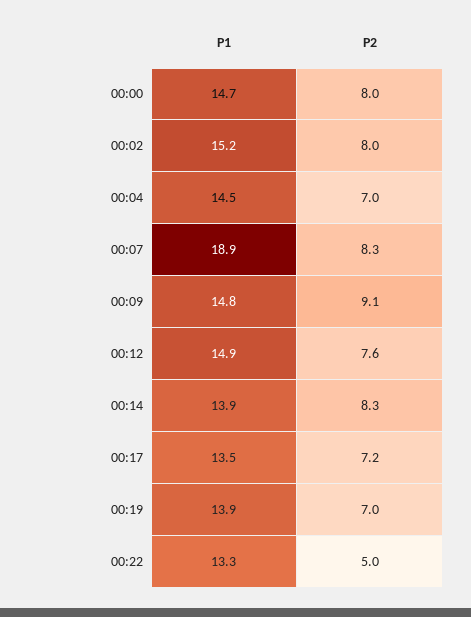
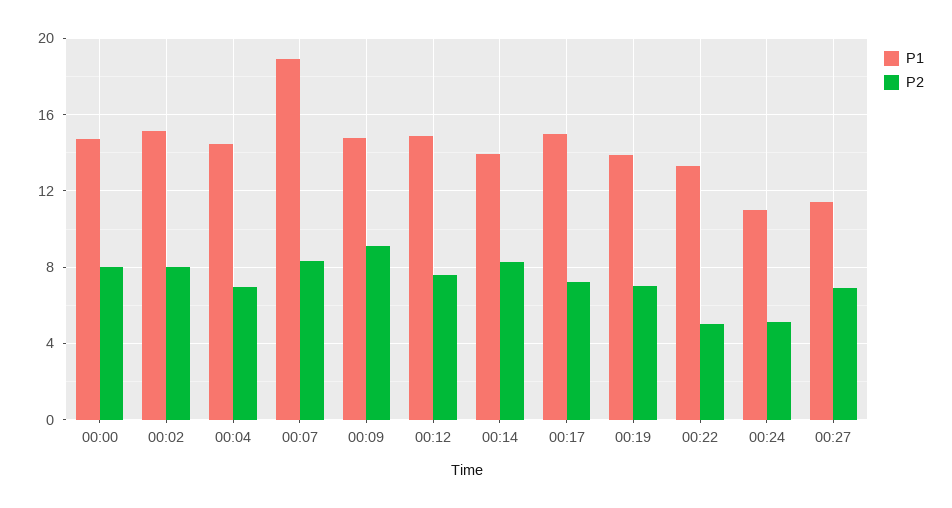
P1, 00:17: 13.5 -> 15
P1, 00:24: none -> 11
P2, 00:24: none -> 5
P1, 00:27: none -> 11.5
P2, 00:27: none -> 7

